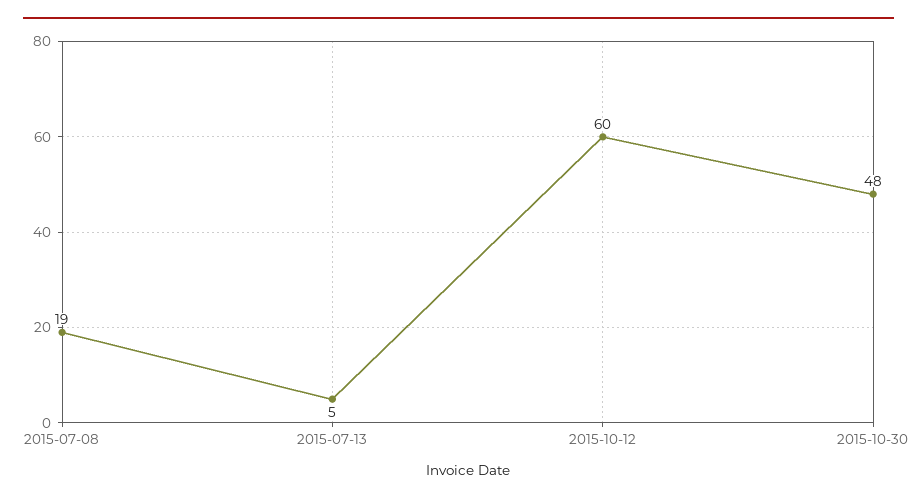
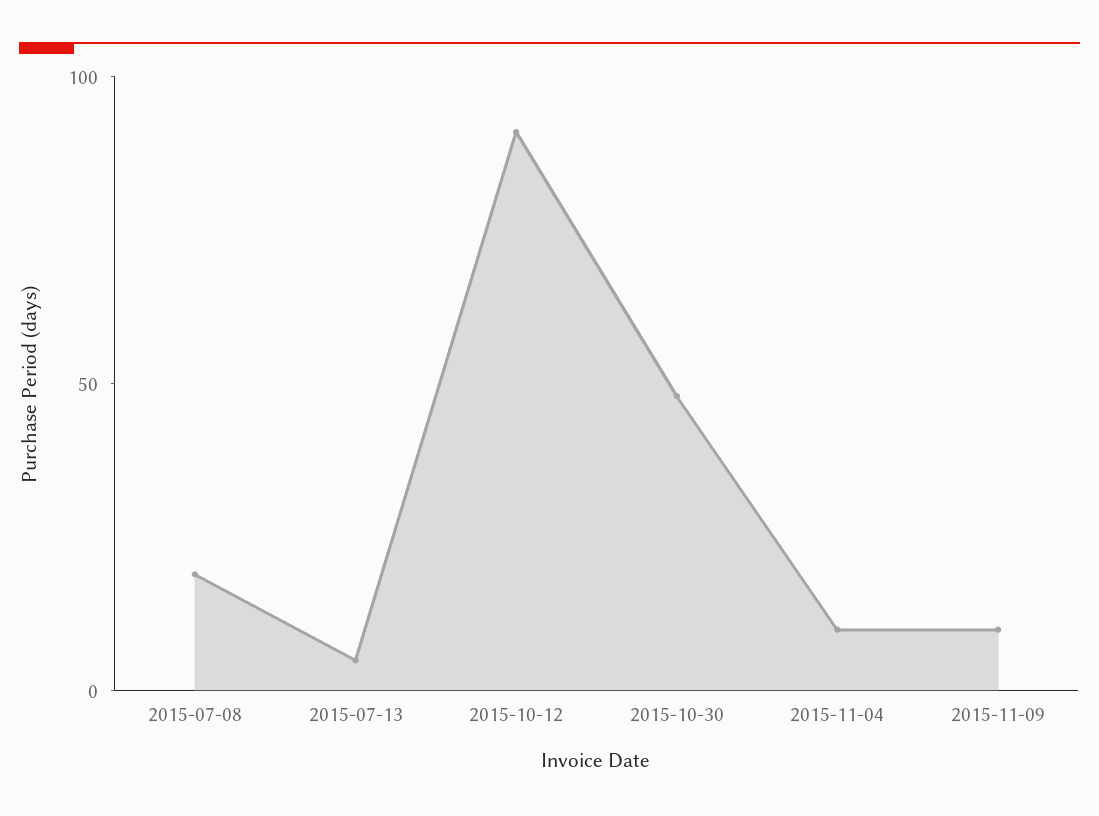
2015-10-12: 60 -> 90
2015-11-04: none -> 10
2015-11-09: none -> 10

